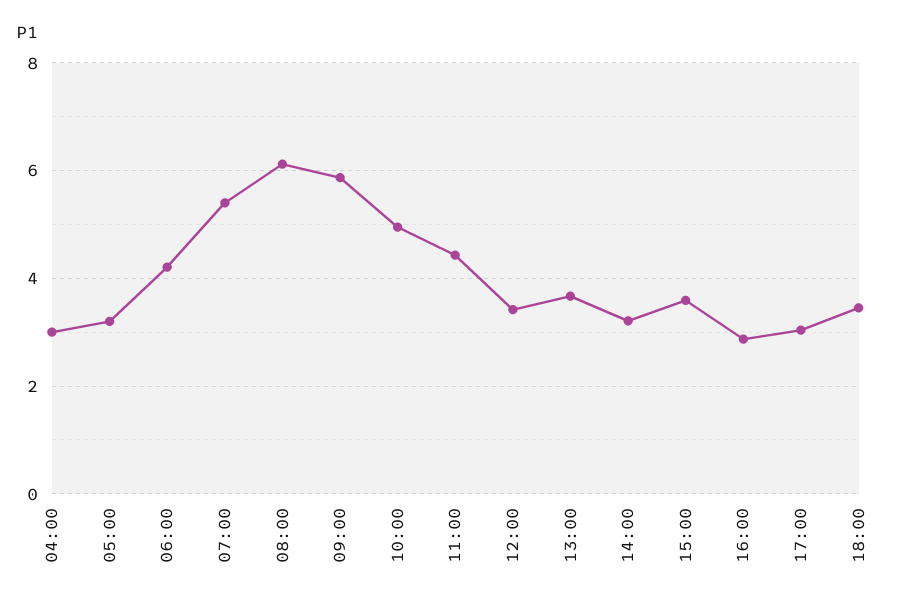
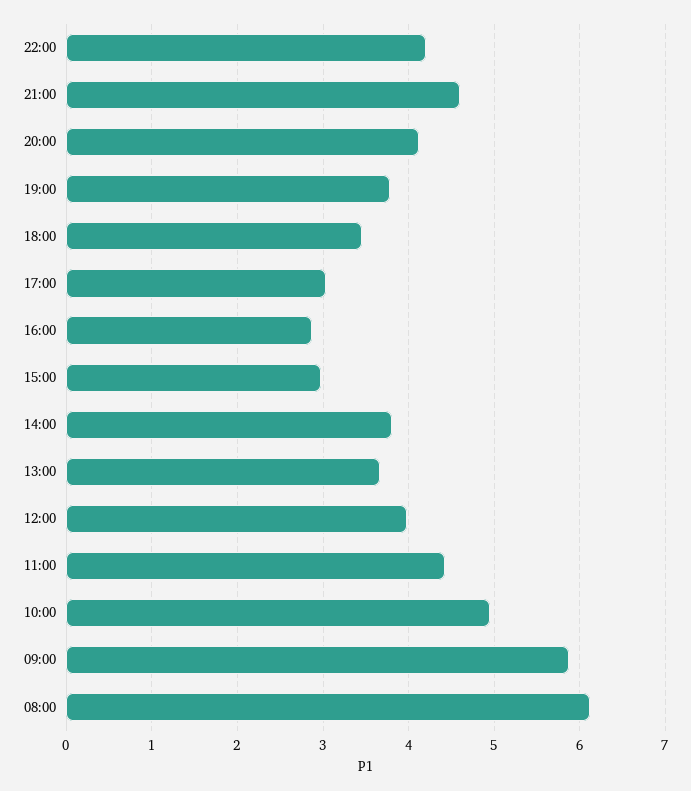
04:00: 3 -> none
05:00: 3.2 -> none
06:00: 4.2 -> none
07:00: 5.4 -> none
12:00: 3.4 -> 4
14:00: 3.2 -> 3.8
15:00: 3.6 -> 3
22:00: none -> 4.2
21:00: none -> 4.6
20:00: none -> 4.1
19:00: none -> 3.8

